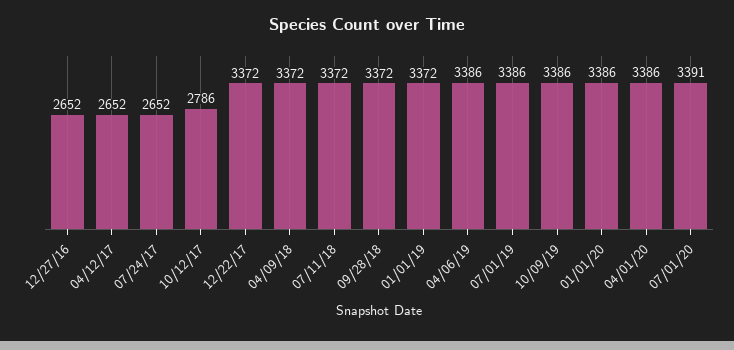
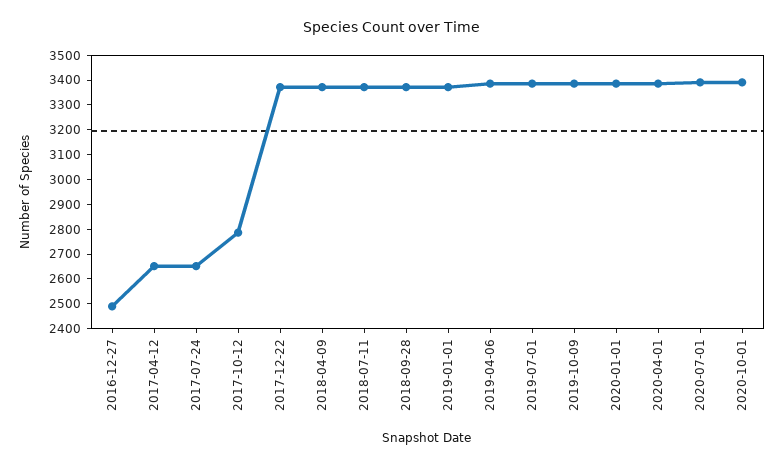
12/27/16: 2652 -> 2500
2020-10-01: none -> 3400

